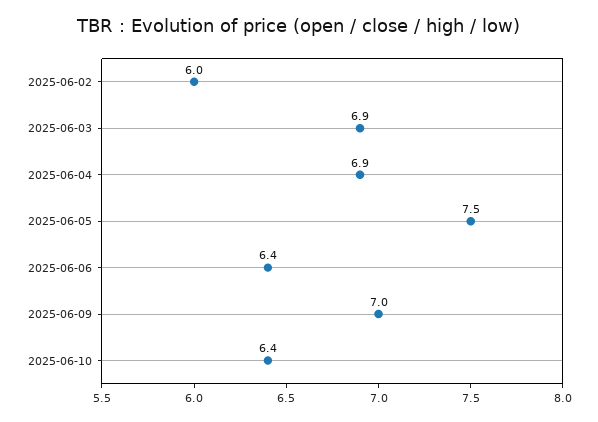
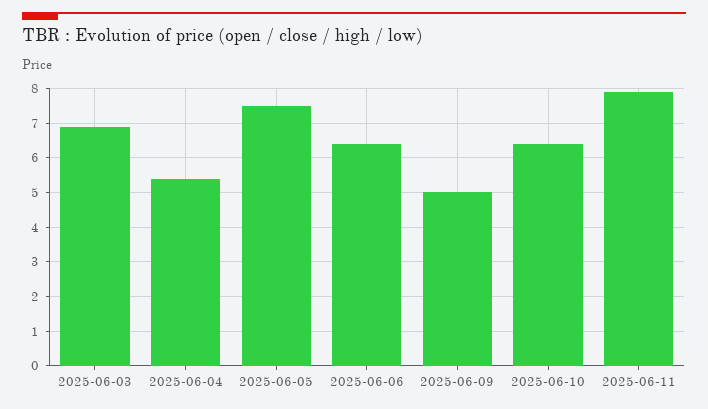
2025-06-02: 6 -> none
2025-06-04: 6.9 -> 5.5
2025-06-09: 7 -> 5
2025-06-11: none -> 8

